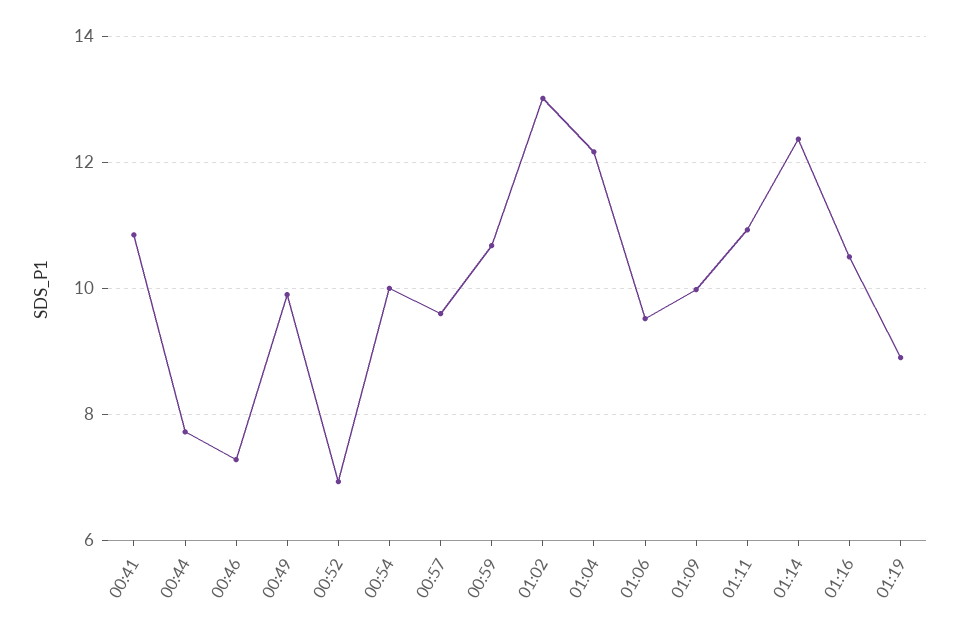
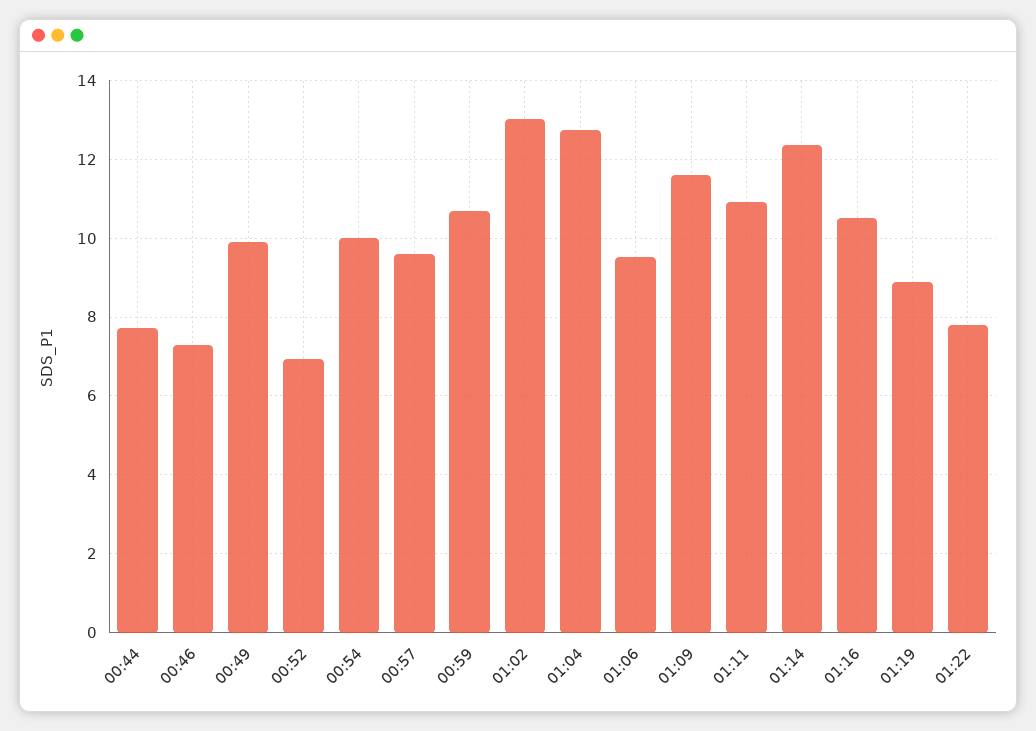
00:41: 10.8 -> none
01:04: 12.2 -> 12.8
01:09: 10 -> 11.6
01:22: none -> 7.8

